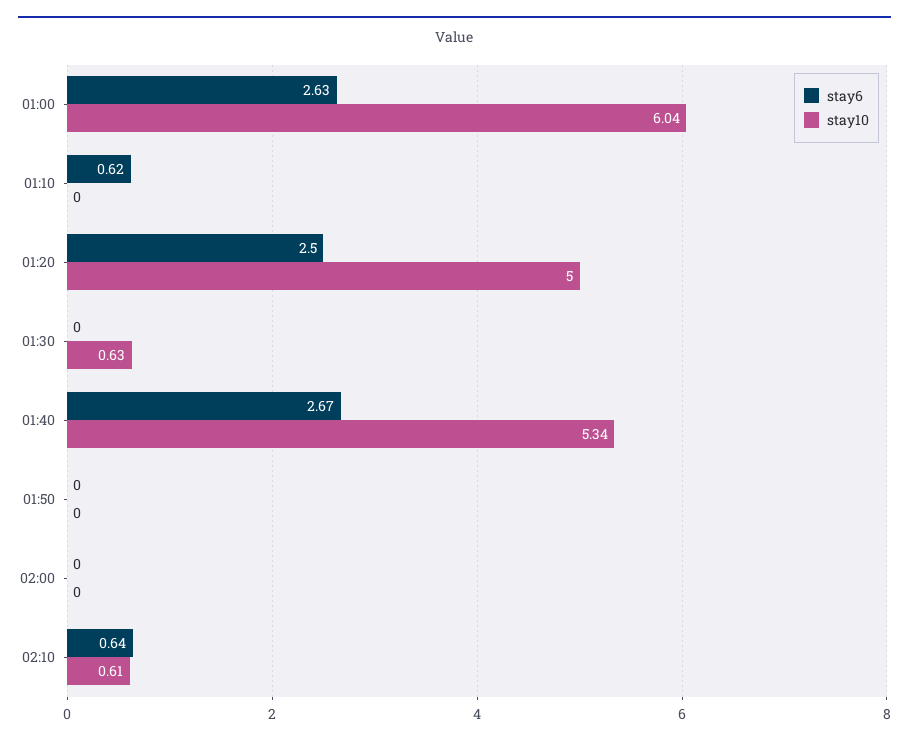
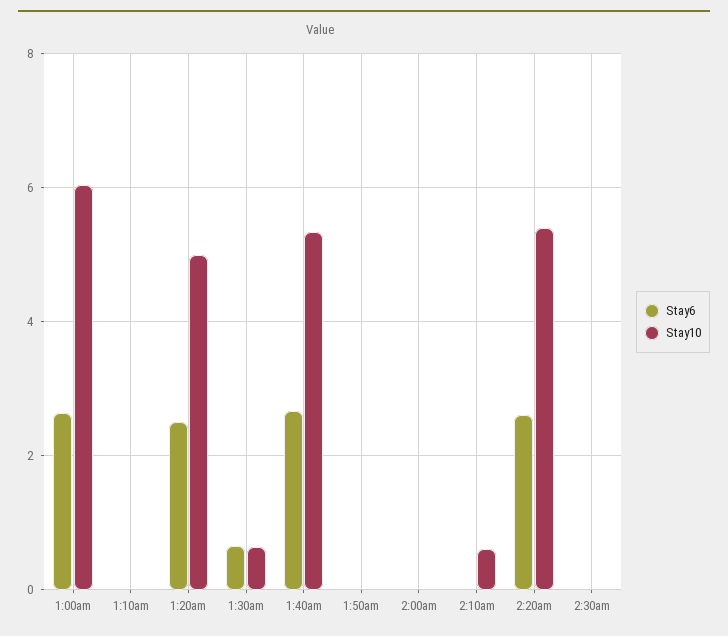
stay6, 01:10: 0.62 -> 0
stay6, 01:30: 0 -> 0.6
stay6, 02:10: 0.64 -> 0
stay6, 2:20am: none -> 2.6
stay10, 2:20am: none -> 5.4
stay6, 2:30am: none -> 0
stay10, 2:30am: none -> 0

